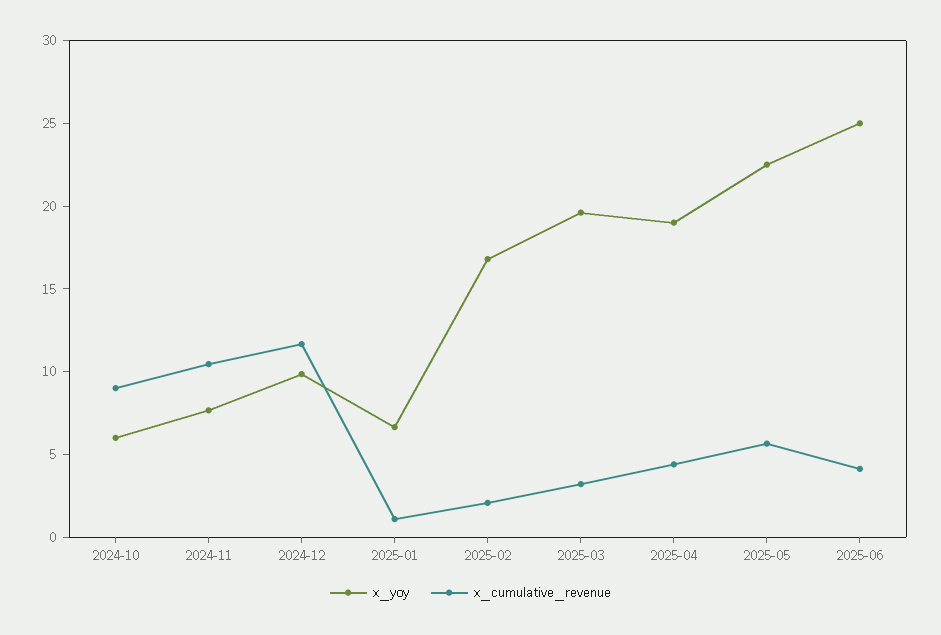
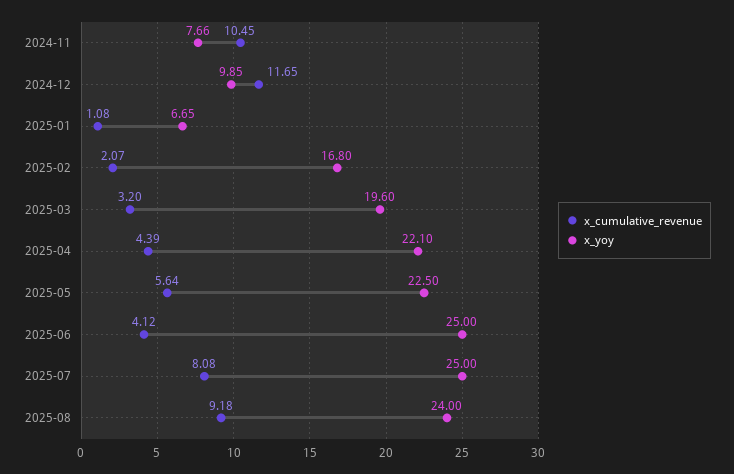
x_yoy, 2024-10: 6 -> none
x_cumulative_revenue, 2024-10: 9 -> none
x_yoy, 2025-04: 19 -> 22.1
x_cumulative_revenue, 2025-07: none -> 8.08
x_yoy, 2025-07: none -> 25
x_cumulative_revenue, 2025-08: none -> 9.18
x_yoy, 2025-08: none -> 24

